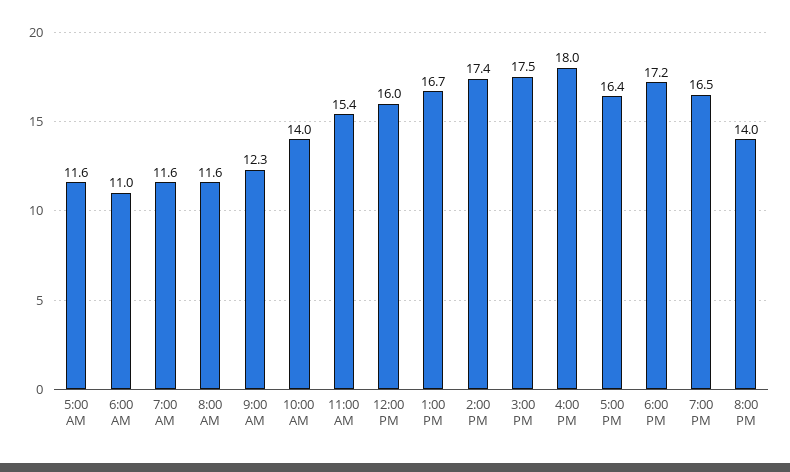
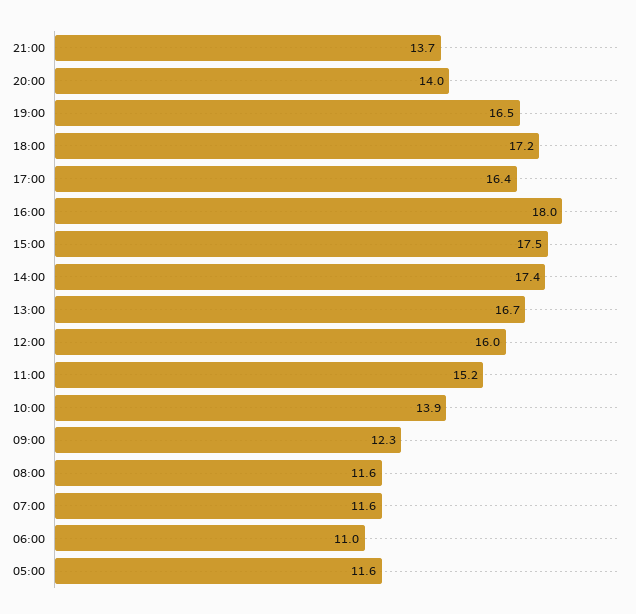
10:00 AM: 14 -> 13.9
11:00 AM: 15.4 -> 15.2
21:00: none -> 13.7

